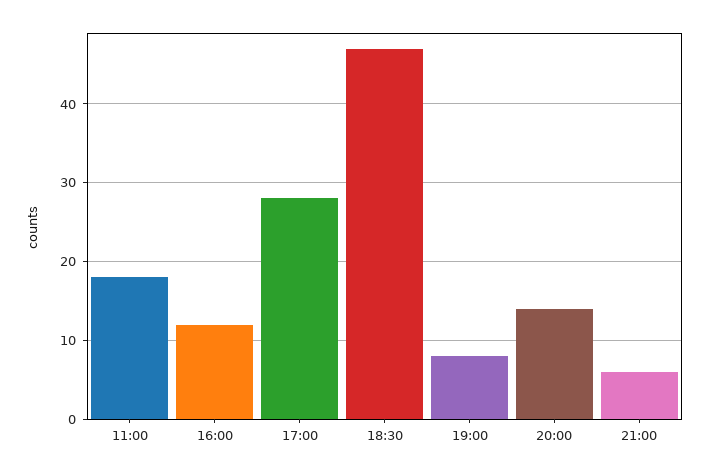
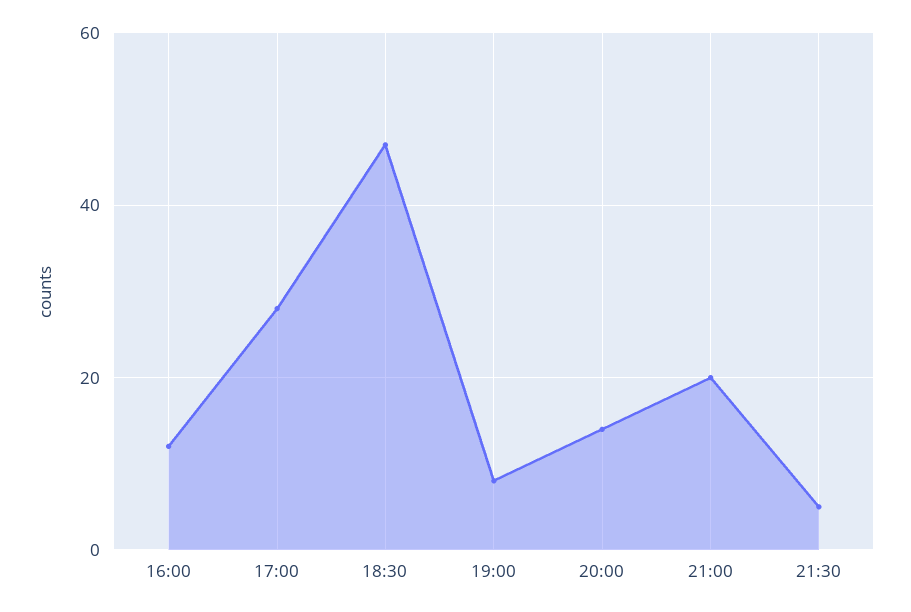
11:00: 18 -> none
21:00: 6 -> 20
21:30: none -> 5

